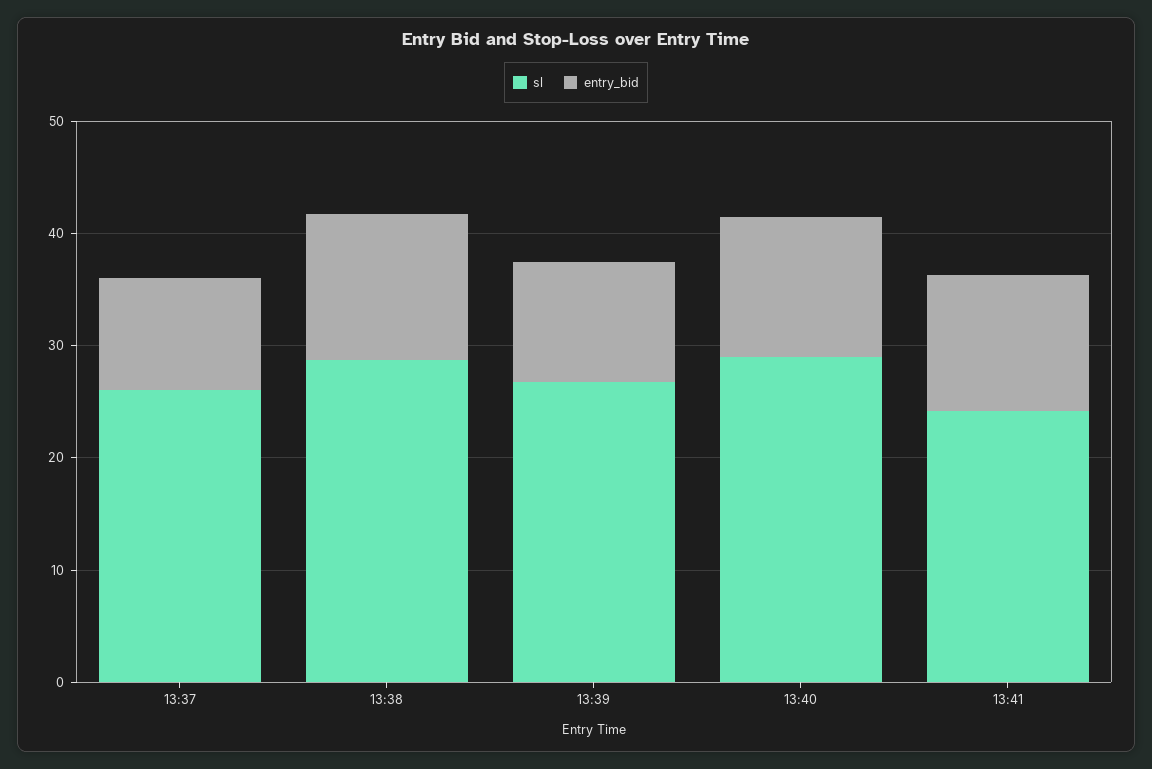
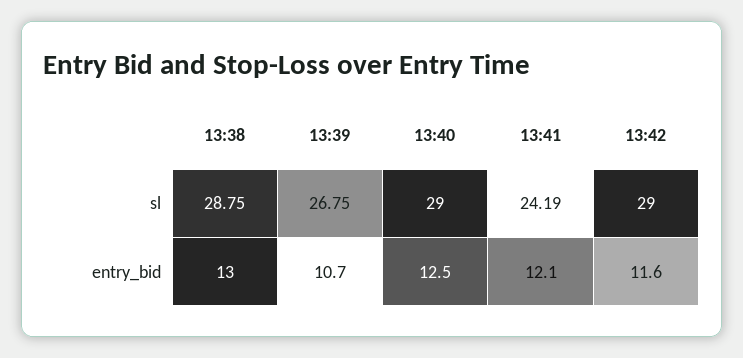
sl, 13:37: 26 -> none
entry_bid, 13:37: 10 -> none
sl, 13:42: none -> 29
entry_bid, 13:42: none -> 11.6

